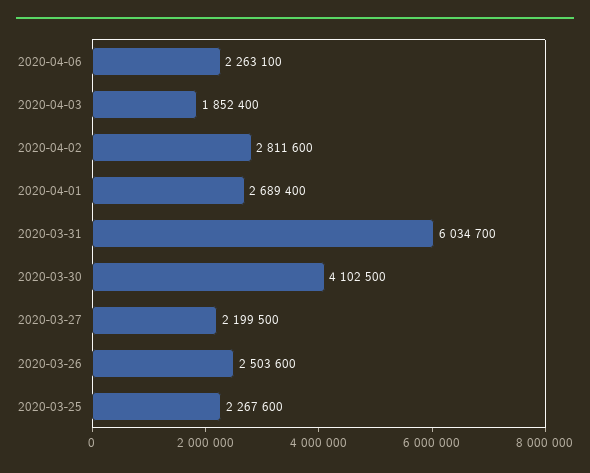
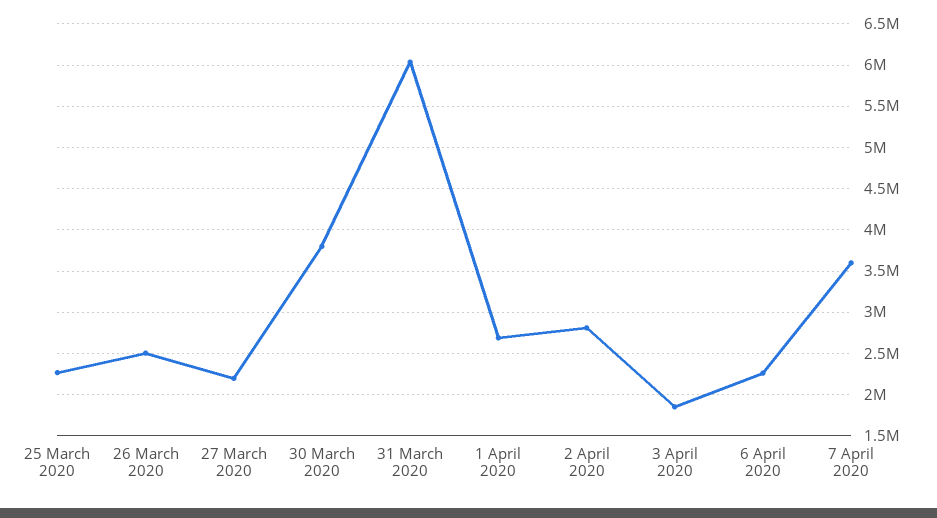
2020-03-30: 4102500 -> 3800000
7 April 2020: none -> 3600000

